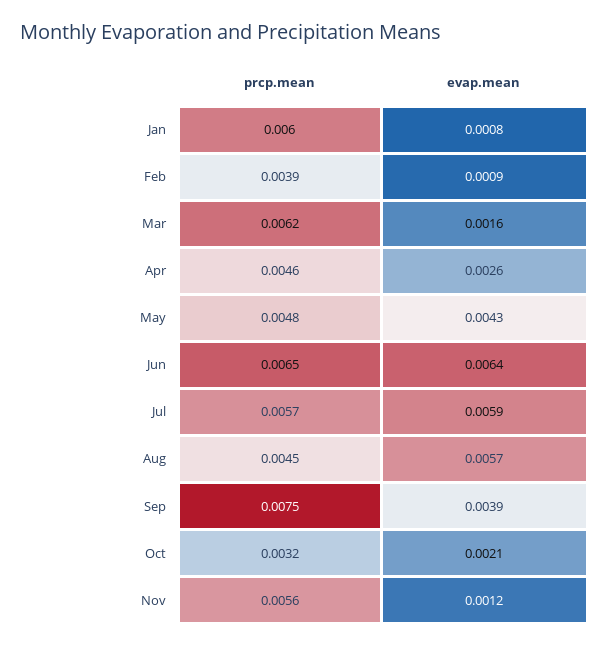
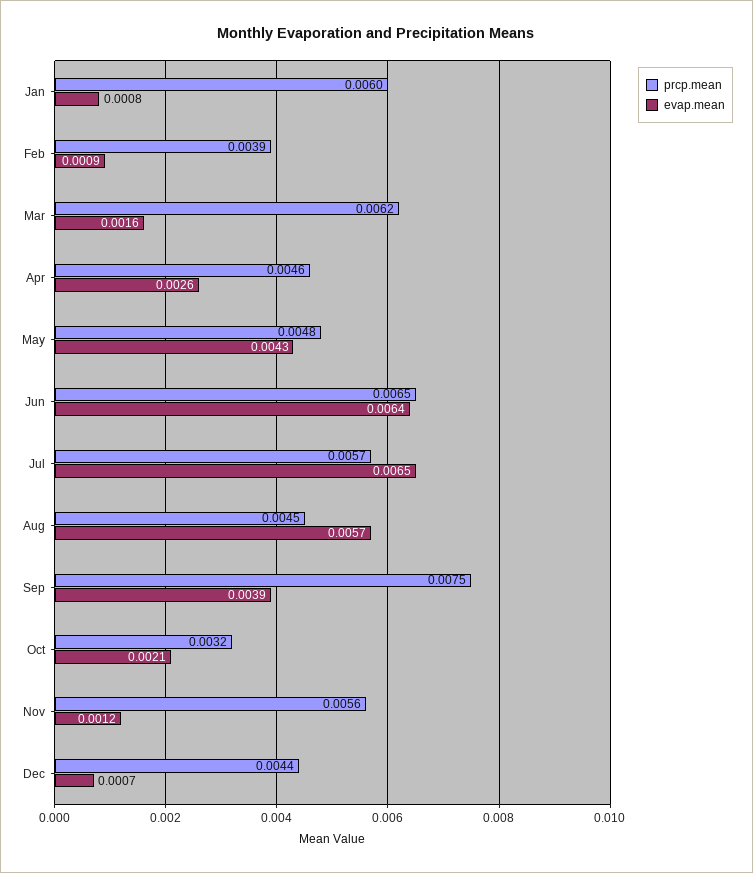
evap.mean, Jul: 0.0059 -> 0.0065
prcp.mean, Dec: none -> 0.0044
evap.mean, Dec: none -> 0.0007

